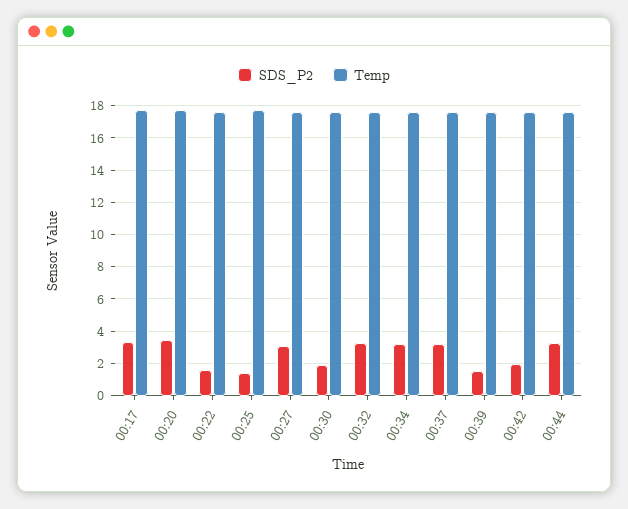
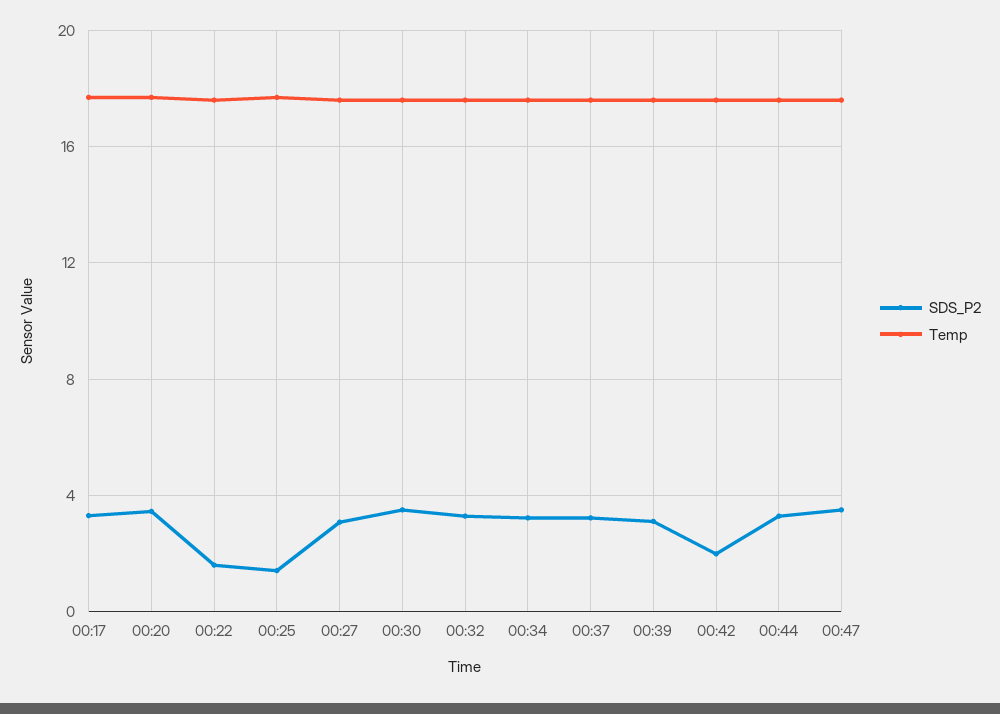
SDS_P2, 00:30: 2 -> 3.5
SDS_P2, 00:39: 1.5 -> 3
SDS_P2, 00:47: none -> 3.5
Temp, 00:47: none -> 17.5

